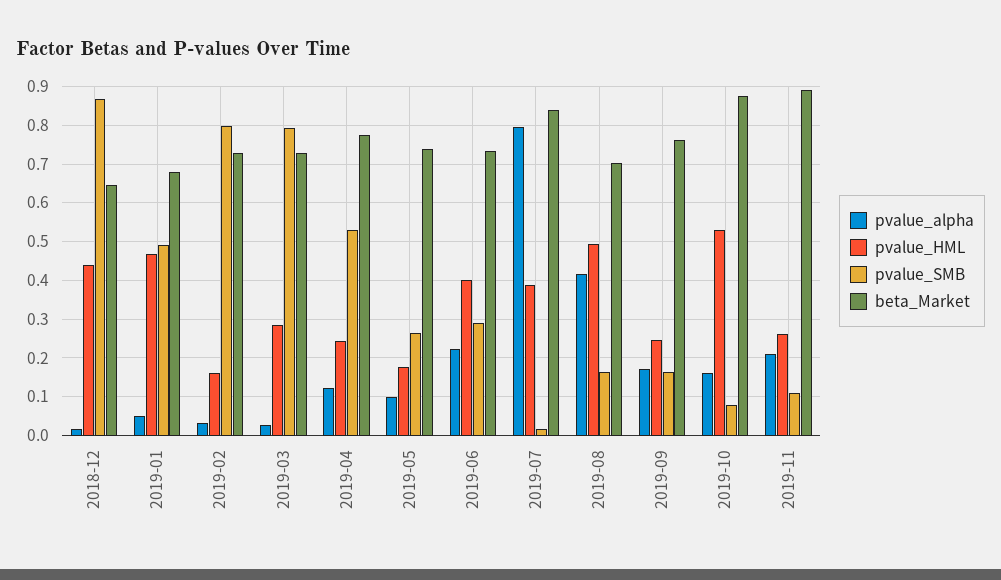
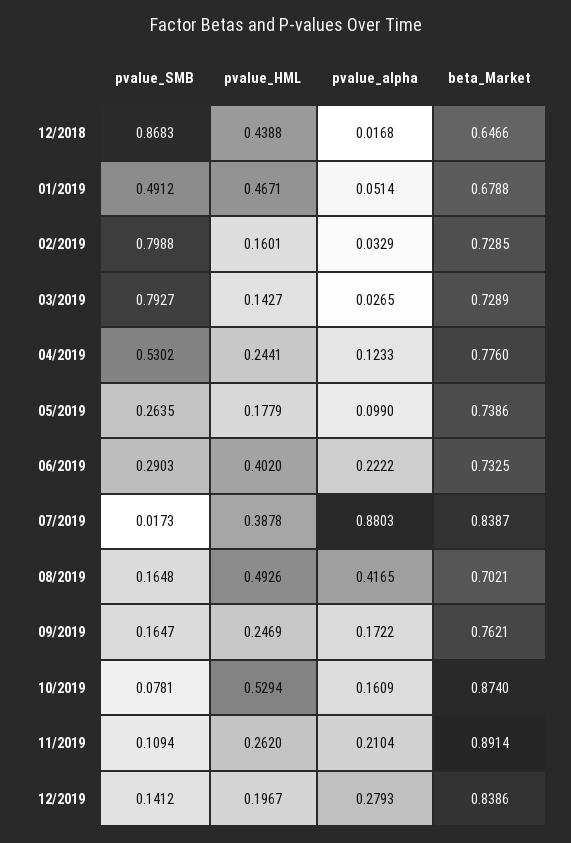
pvalue_HML, 2019-03: 0.28 -> 0.1427
pvalue_alpha, 2019-07: 0.8 -> 0.8803
pvalue_SMB, 12/2019: none -> 0.1412
pvalue_HML, 12/2019: none -> 0.1967
pvalue_alpha, 12/2019: none -> 0.2793
beta_Market, 12/2019: none -> 0.8386

